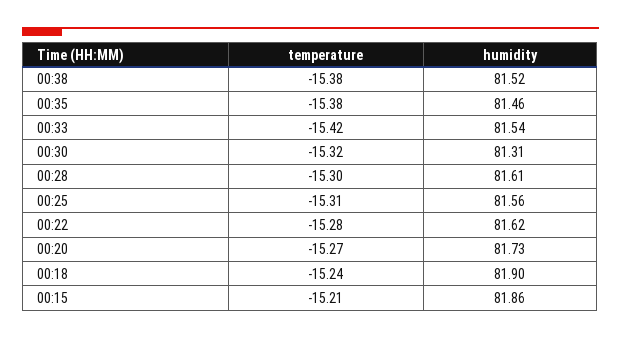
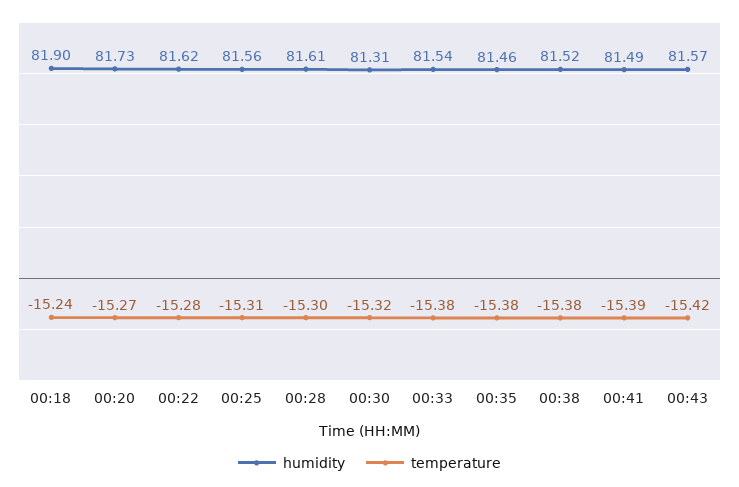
temperature, 00:33: -15.42 -> -15.38
temperature, 00:15: -15.21 -> none
humidity, 00:15: 81.86 -> none
humidity, 00:41: none -> 81.49
temperature, 00:41: none -> -15.39
humidity, 00:43: none -> 81.57
temperature, 00:43: none -> -15.42

